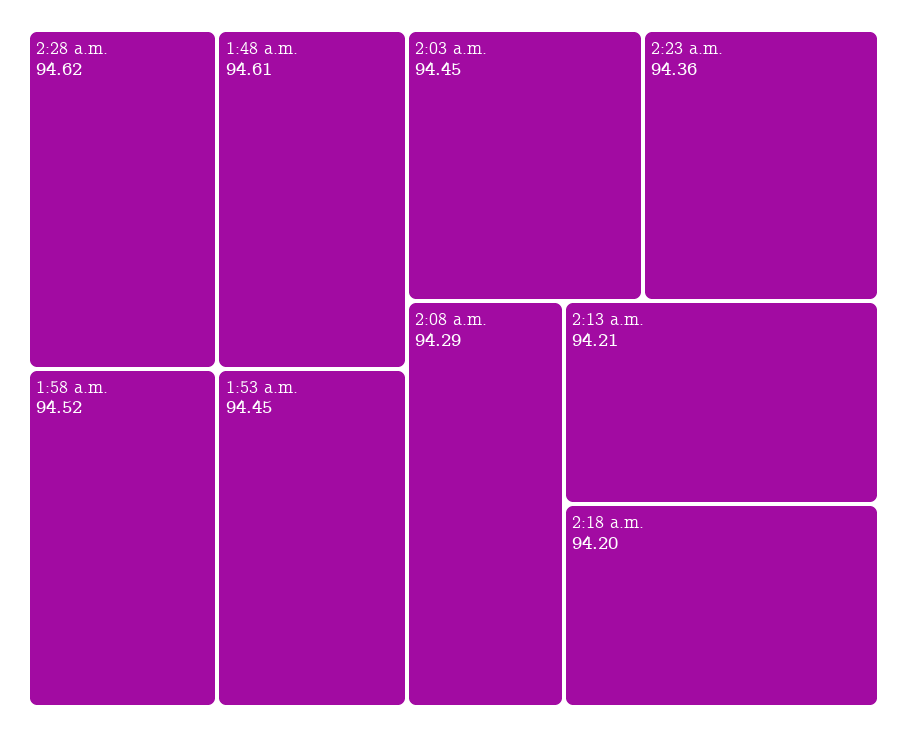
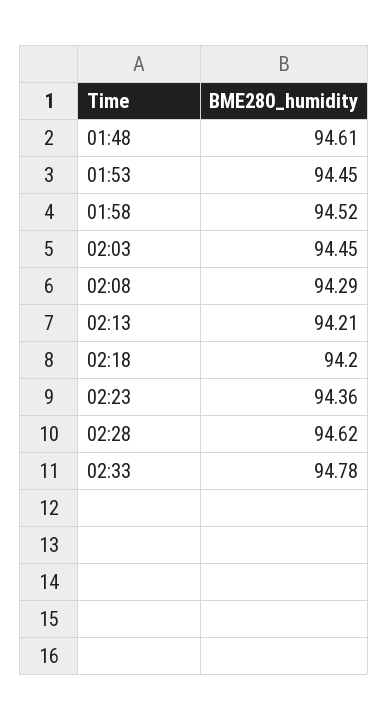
02:33: none -> 94.78

